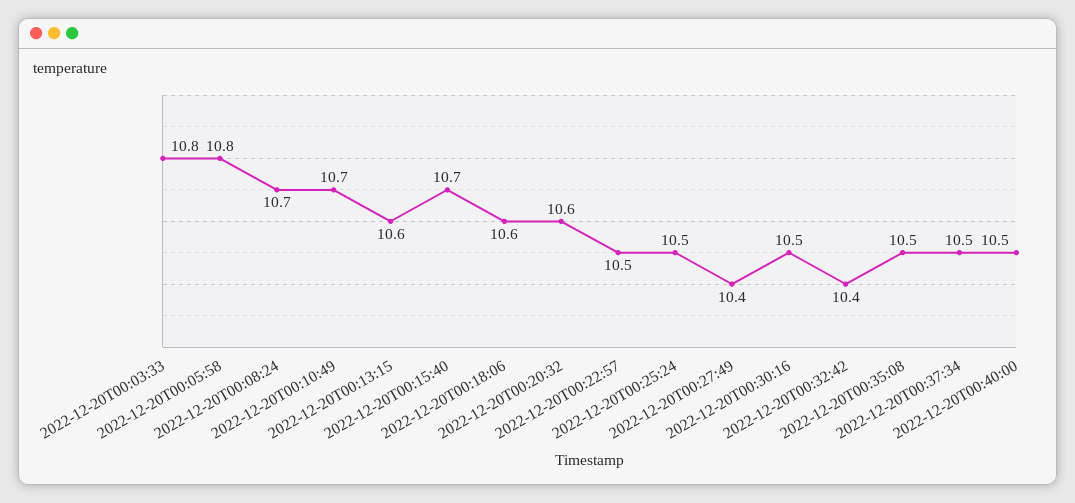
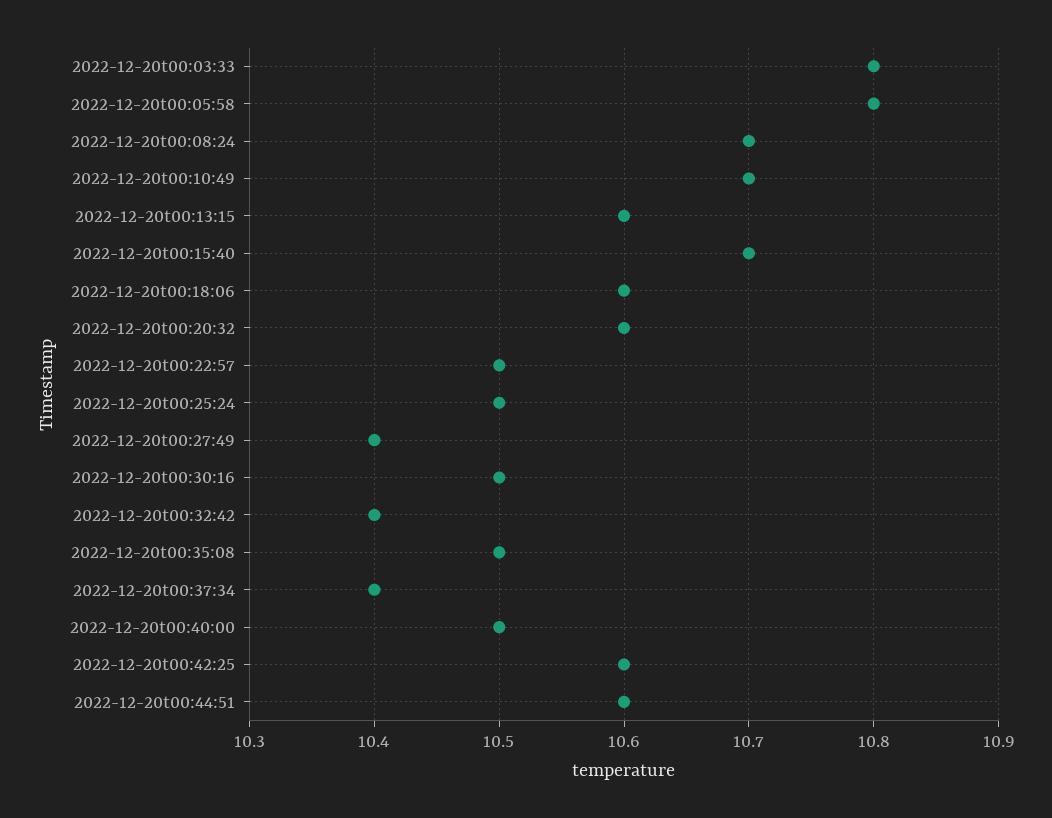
2022-12-20T00:37:34: 10.5 -> 10.4
2022-12-20t00:42:25: none -> 10.6
2022-12-20t00:44:51: none -> 10.6

